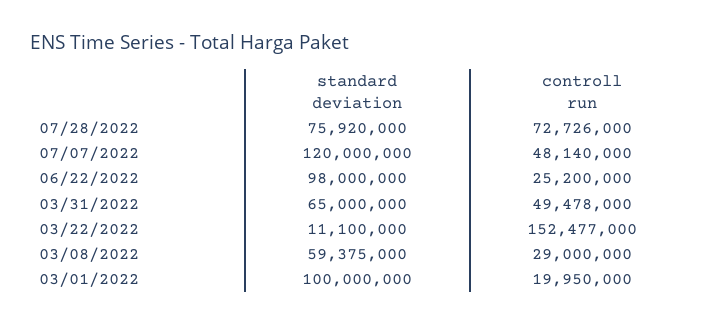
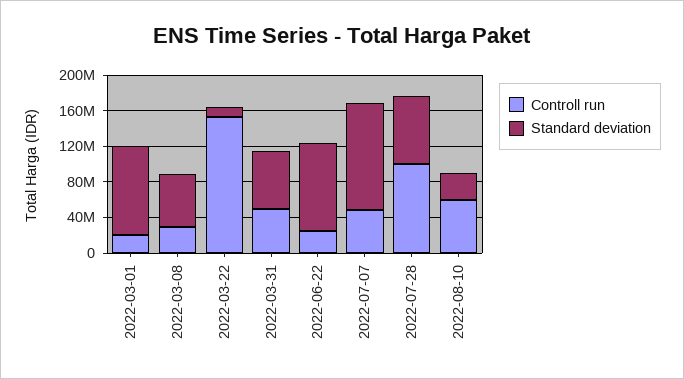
controll run, 07/28/2022: 72726000 -> 100000000
controll run, 2022-08-10: none -> 60000000
standard deviation, 2022-08-10: none -> 30000000

